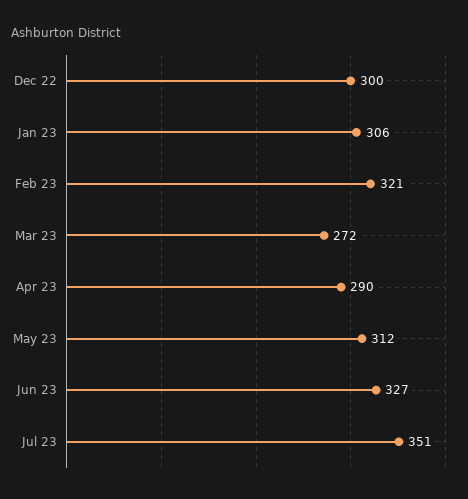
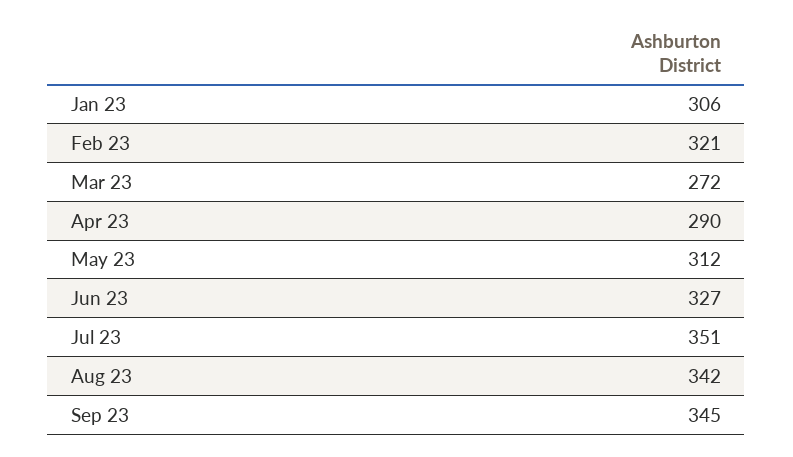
Dec 22: 300 -> none
Aug 23: none -> 342
Sep 23: none -> 345

